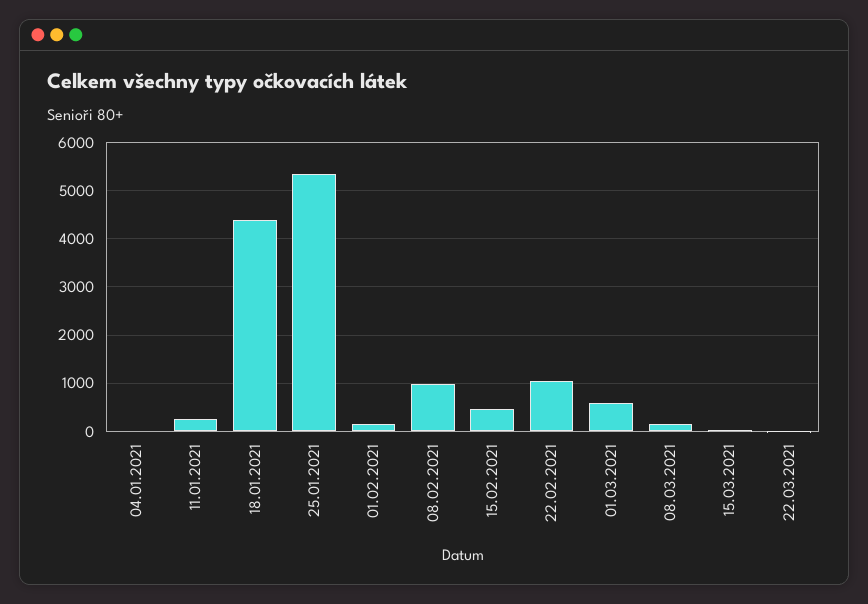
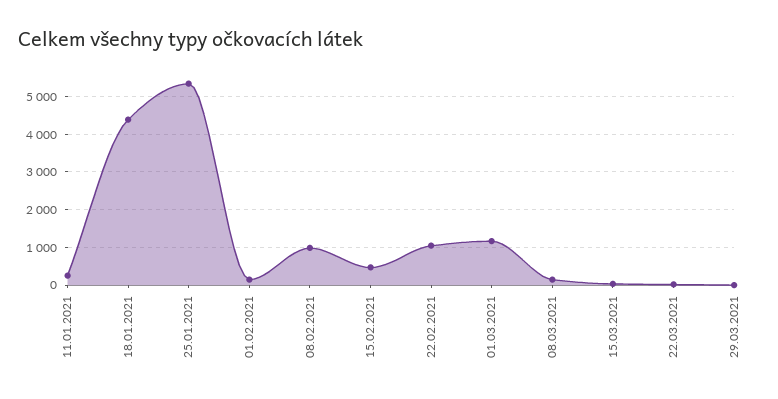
04.01.2021: 0 -> none
01.03.2021: 600 -> 1200
29.03.2021: none -> 0

